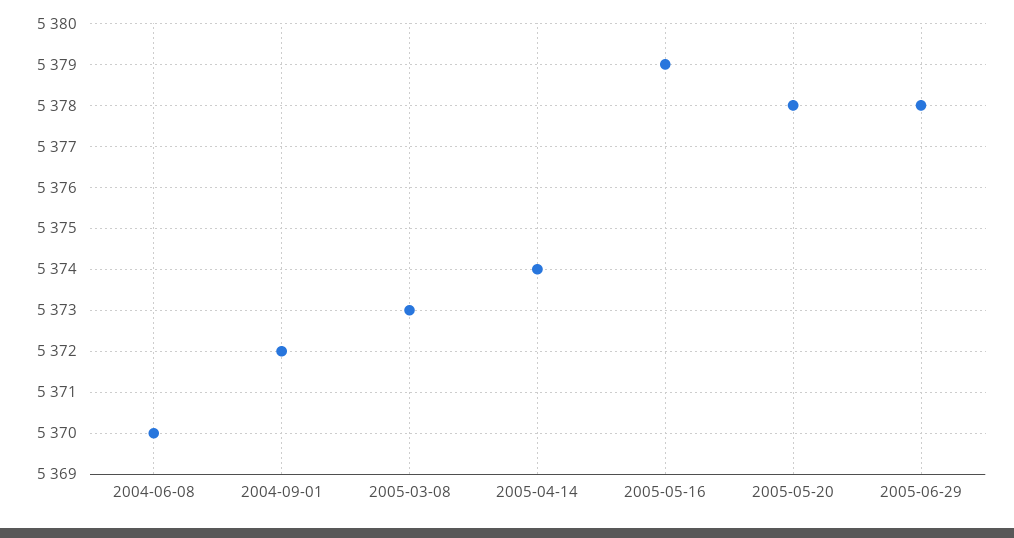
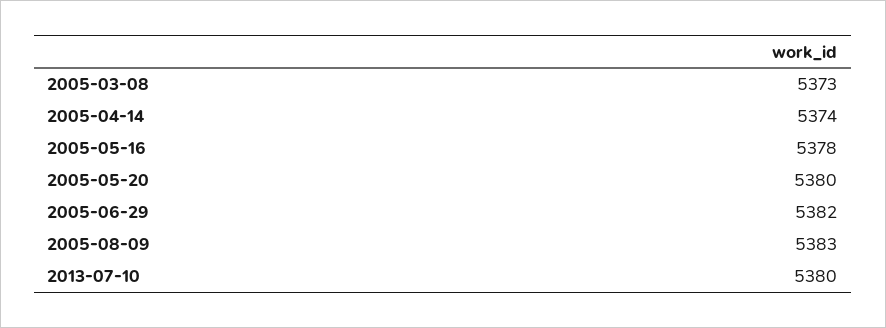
2004-06-08: 5370 -> none
2004-09-01: 5372 -> none
2005-05-16: 5379 -> 5378
2005-05-20: 5378 -> 5380
2005-06-29: 5378 -> 5382
2005-08-09: none -> 5383
2013-07-10: none -> 5380

